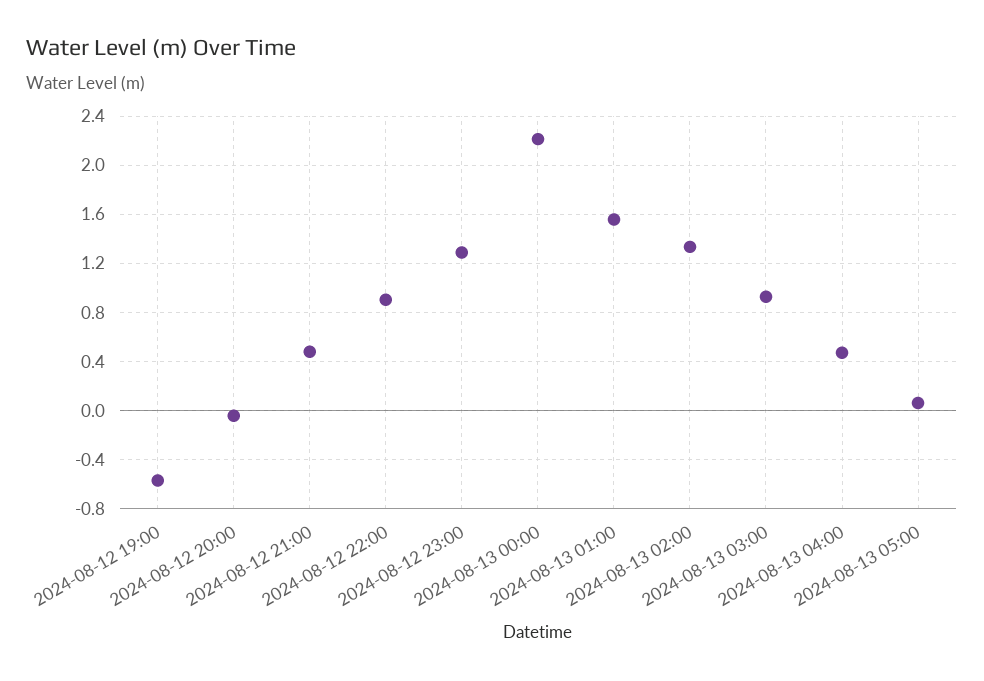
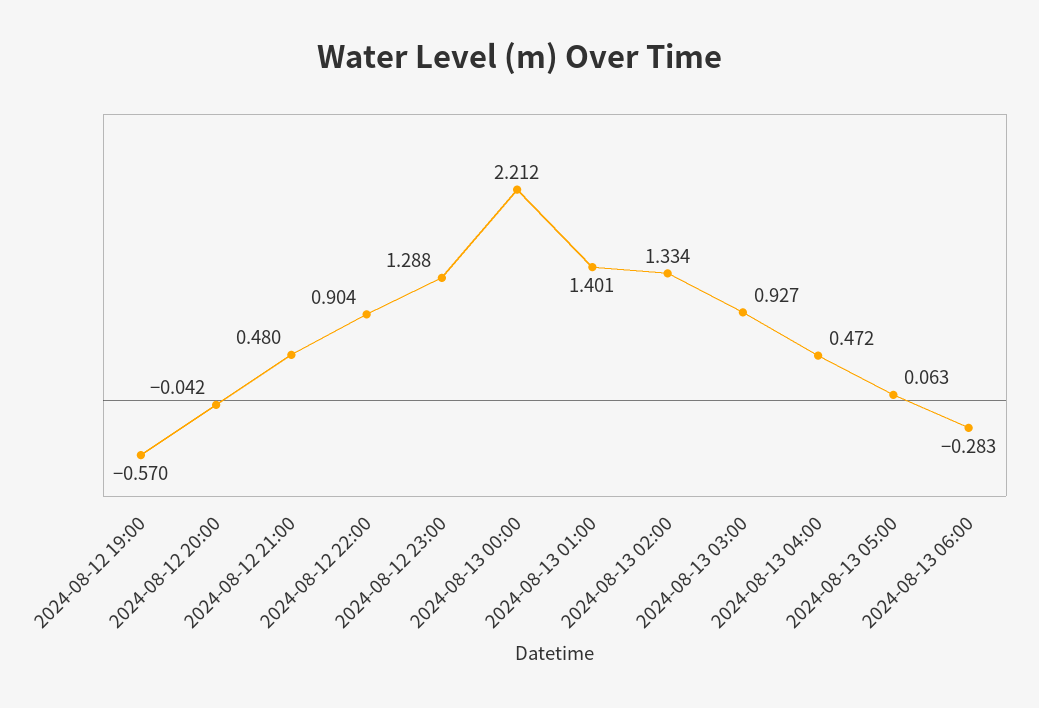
2024-08-13 01:00: 1.55 -> 1.401
2024-08-13 06:00: none -> -0.283

